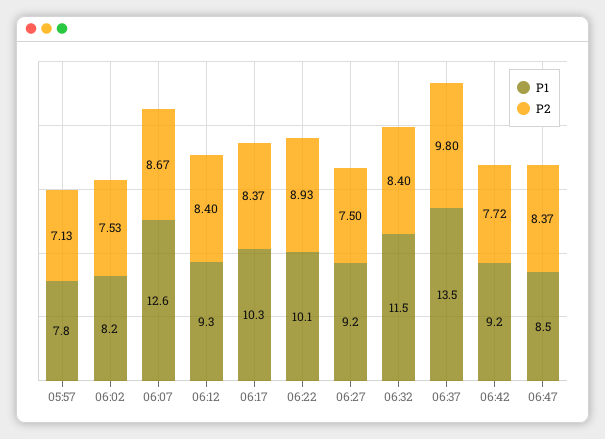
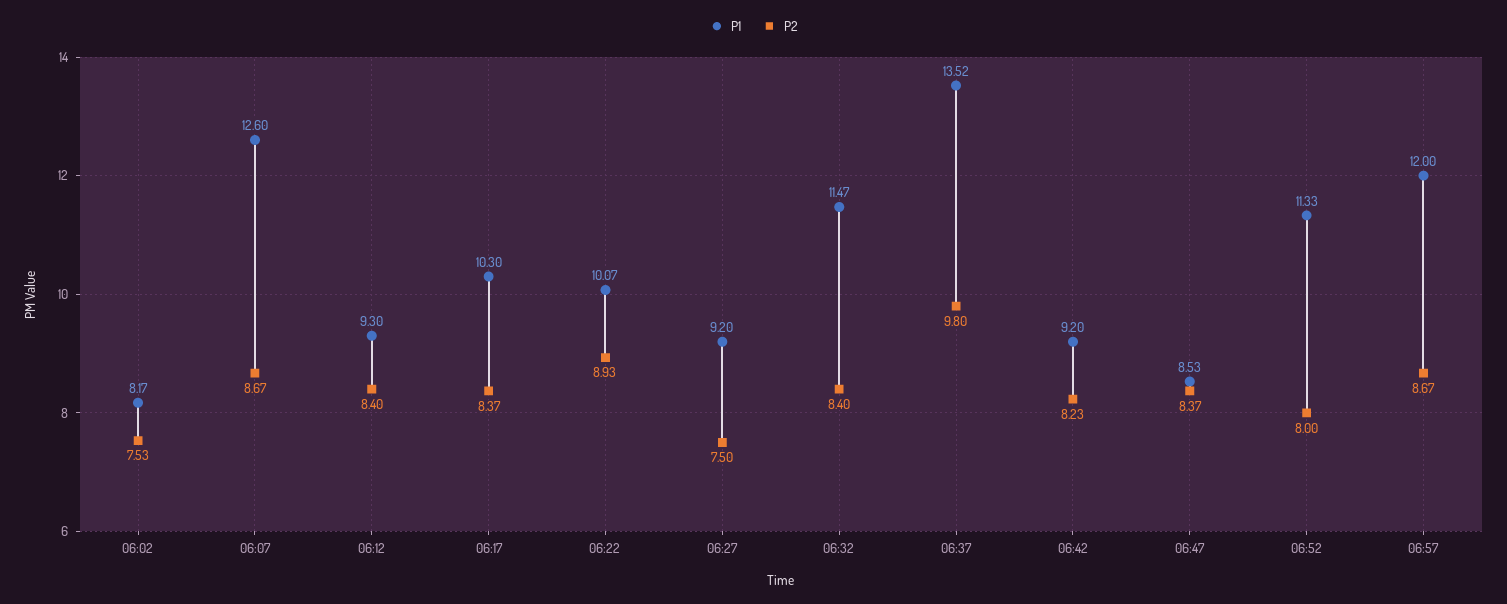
P1, 05:57: 7.8 -> none
P2, 05:57: 7.13 -> none
P2, 06:42: 7.72 -> 8.23
P1, 06:52: none -> 11.33
P2, 06:52: none -> 8
P1, 06:57: none -> 12
P2, 06:57: none -> 8.67

